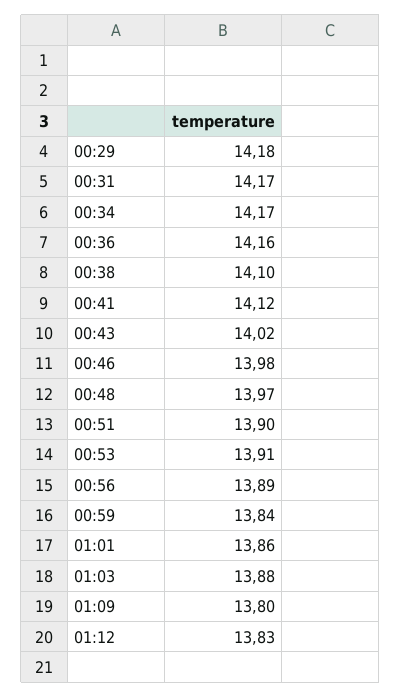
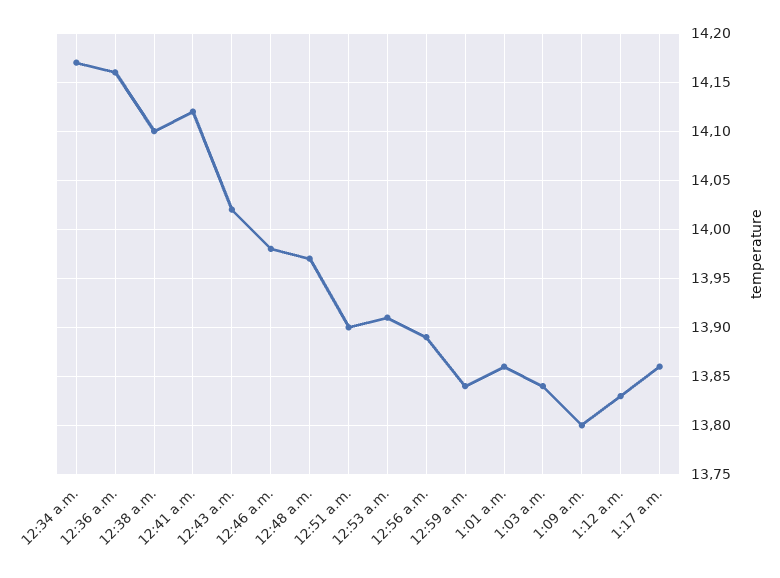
00:29: 14.18 -> none
00:31: 14.17 -> none
01:03: 13.88 -> 13.84
1:17 a.m.: none -> 13.86

